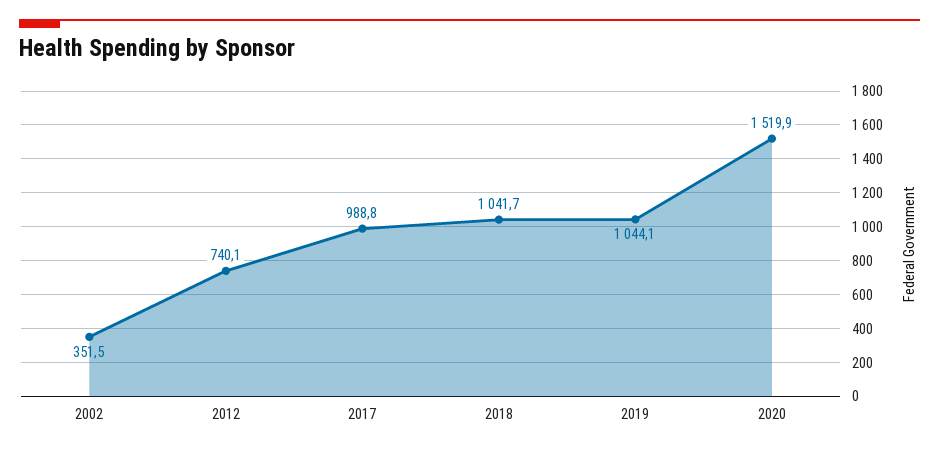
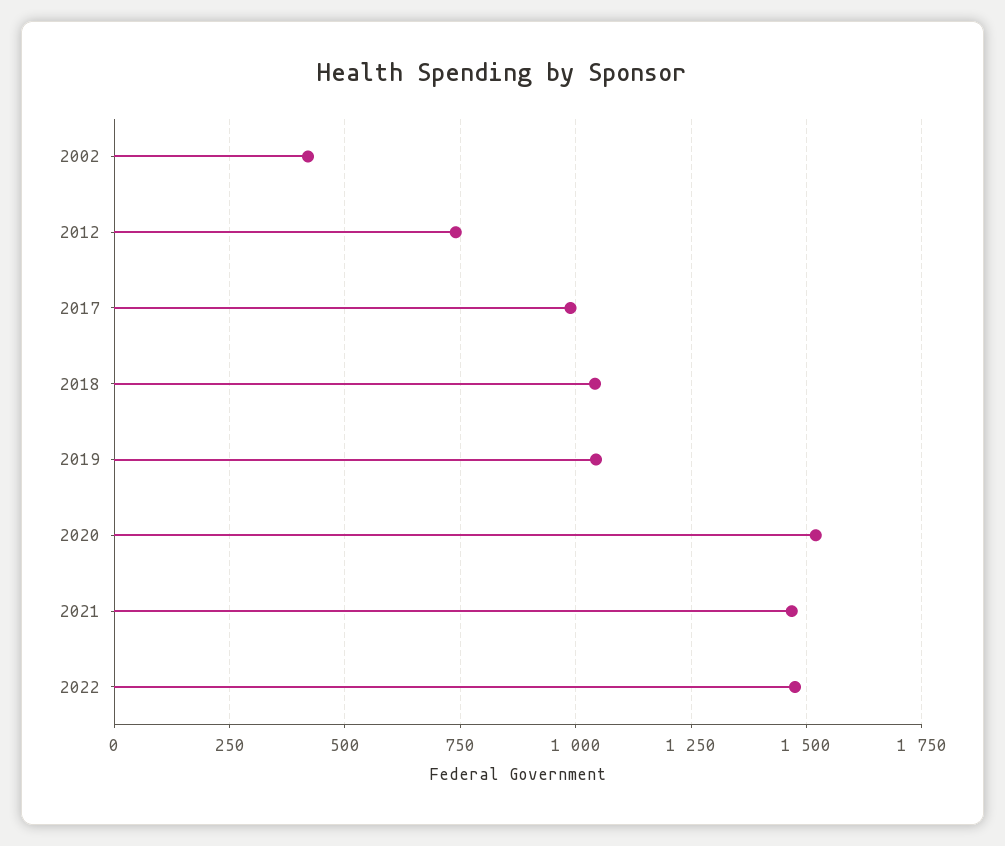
2002: 351.5 -> 425
2021: none -> 1475
2022: none -> 1475

